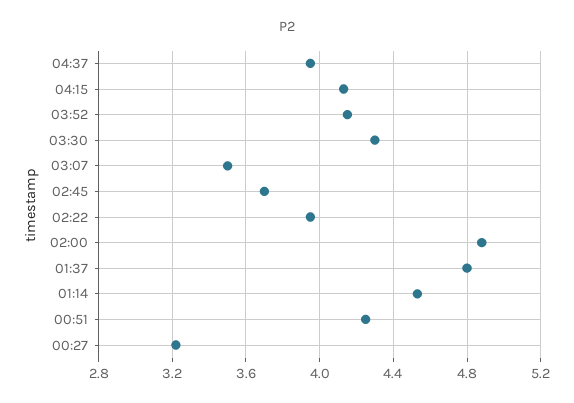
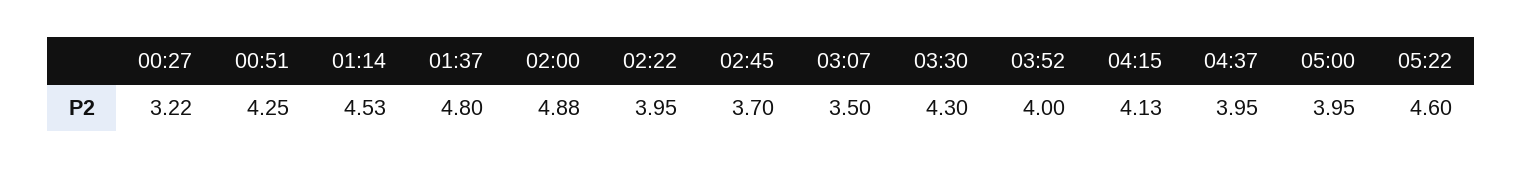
03:52: 4.15 -> 4
05:00: none -> 3.95
05:22: none -> 4.6

